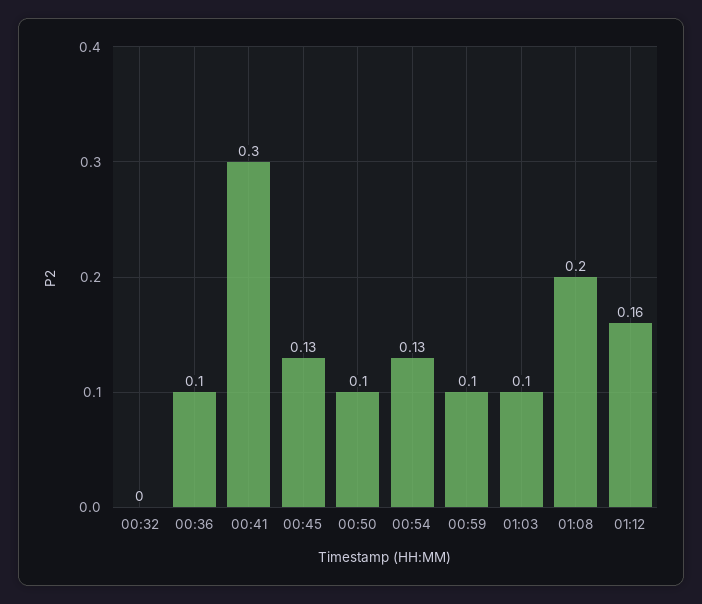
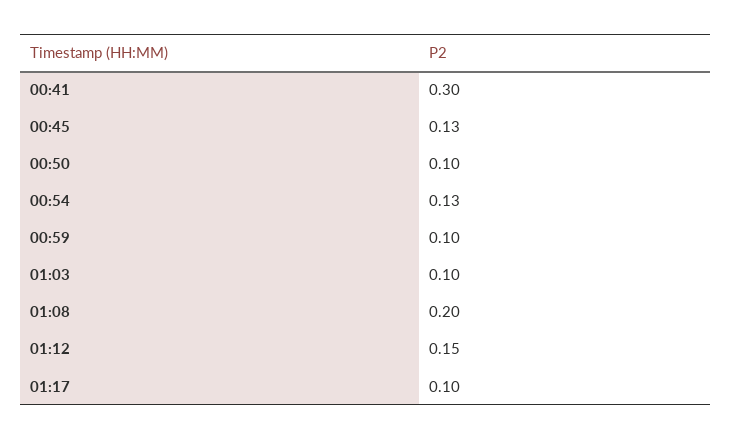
00:32: 0 -> none
00:36: 0.1 -> none
01:12: 0.16 -> 0.15
01:17: none -> 0.1

